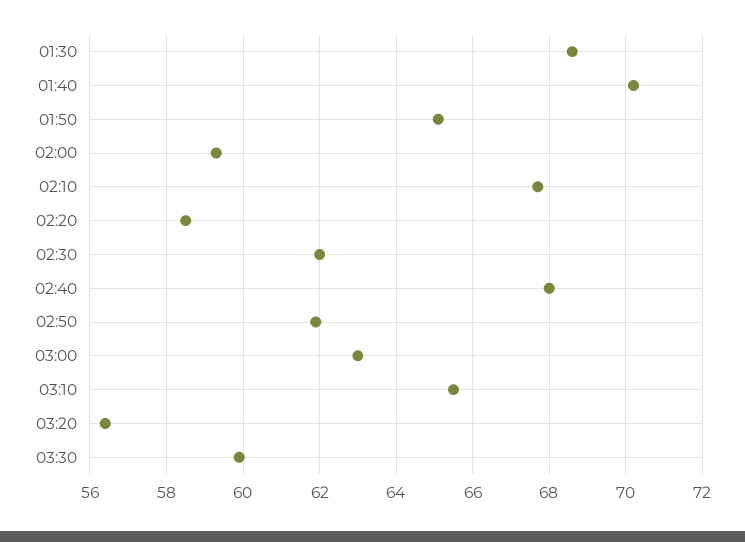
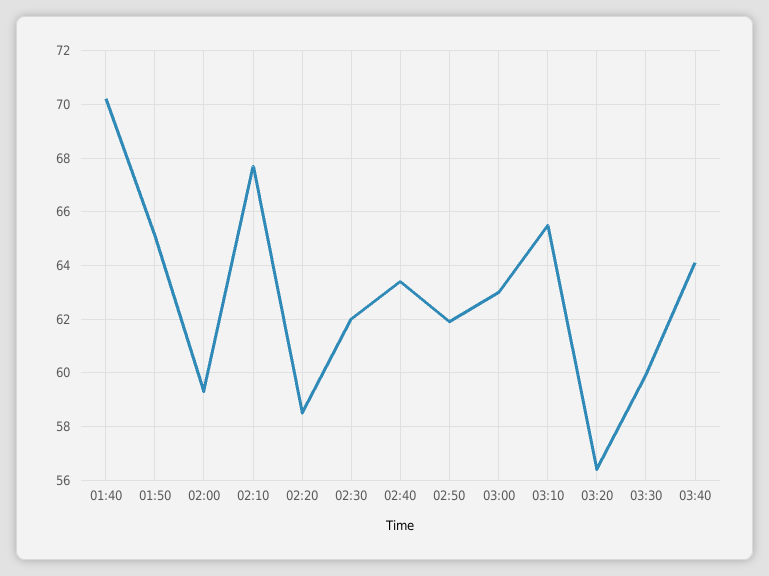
01:30: 68.5 -> none
02:40: 68 -> 63.5
03:40: none -> 64

